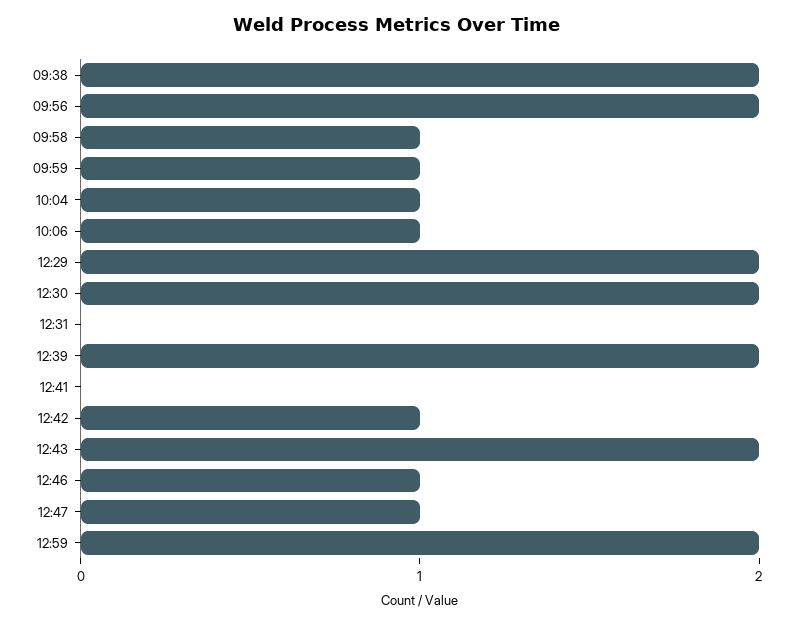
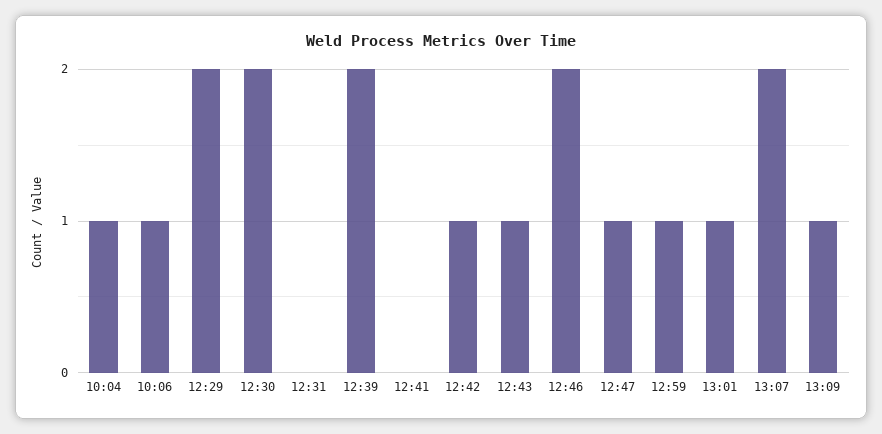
09:38: 2 -> none
09:56: 2 -> none
09:58: 1 -> none
09:59: 1 -> none
12:43: 2 -> 1
12:46: 1 -> 2
12:59: 2 -> 1
13:01: none -> 1
13:07: none -> 2
13:09: none -> 1

